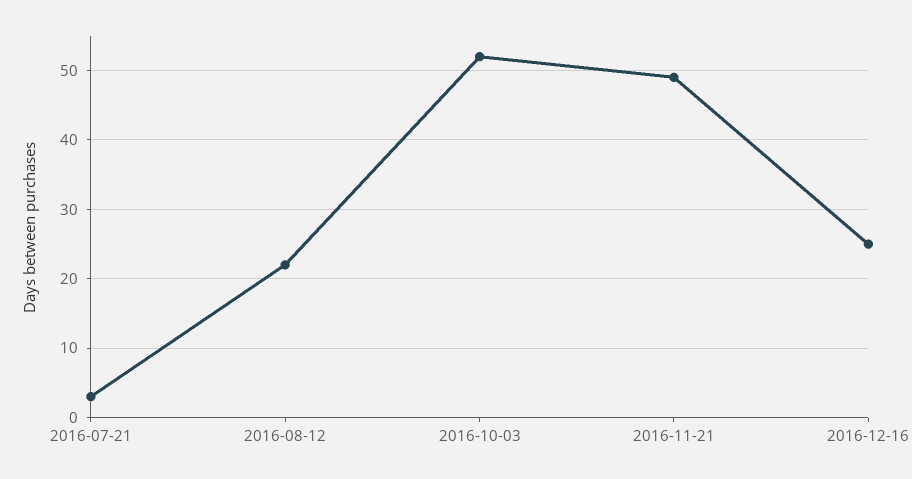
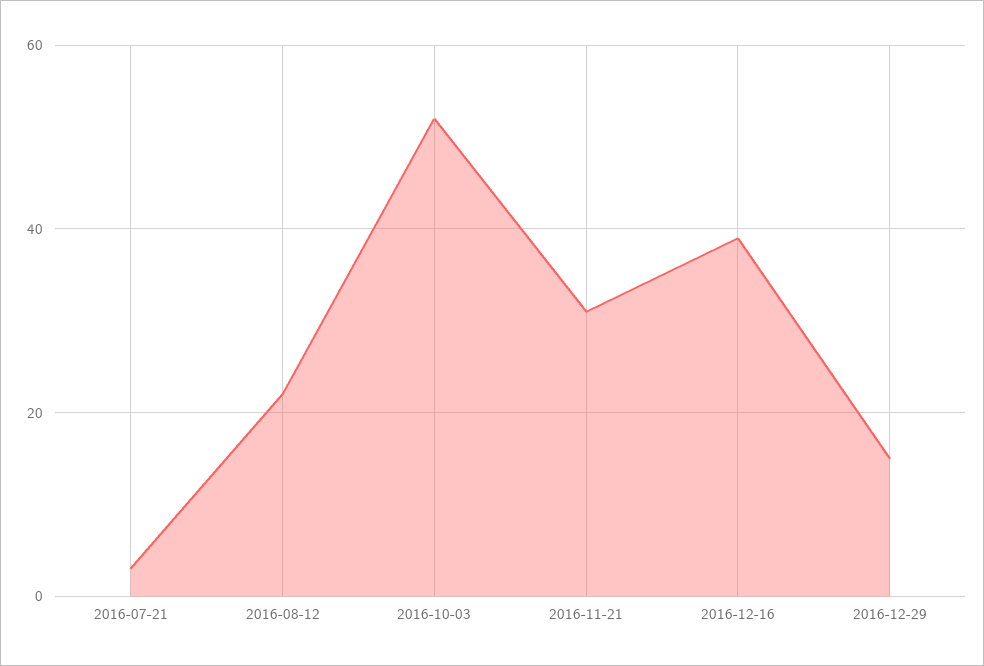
2016-11-21: 49 -> 30
2016-12-16: 25 -> 40
2016-12-29: none -> 15

